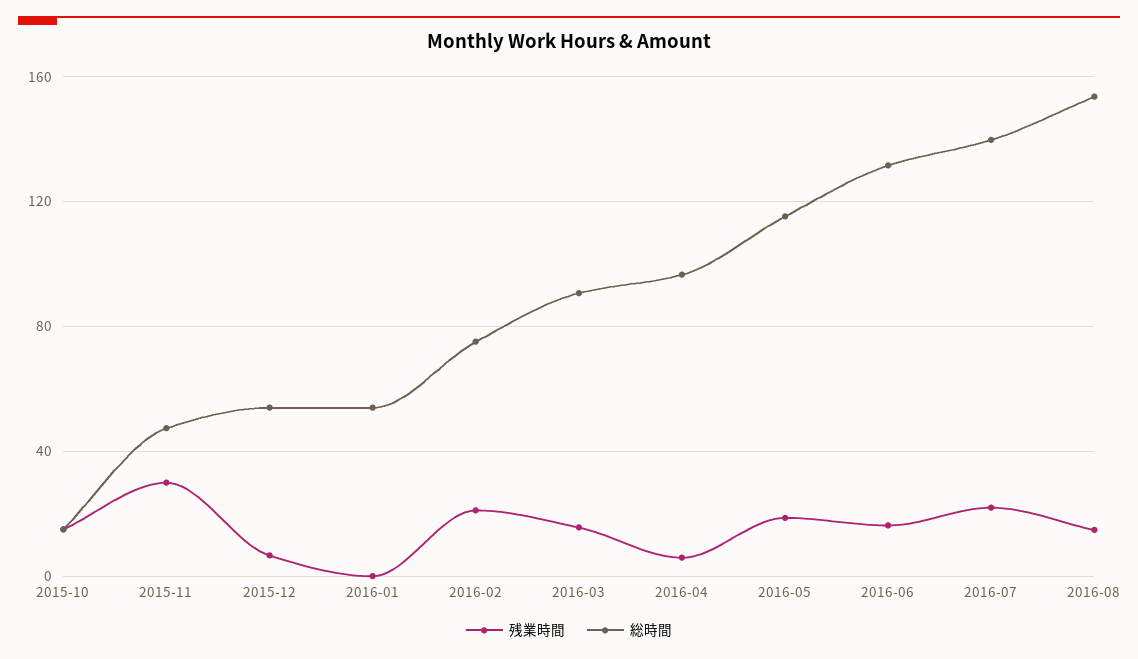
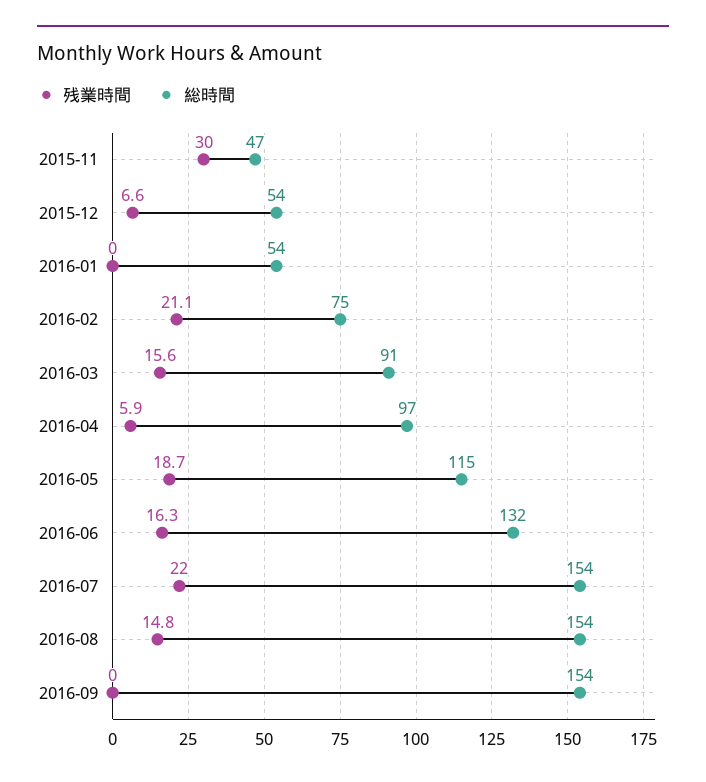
残業時間, 2015-10: 15 -> none
総時間, 2015-10: 15 -> none
総時間, 2016-07: 140 -> 154
残業時間, 2016-09: none -> 0
総時間, 2016-09: none -> 154

